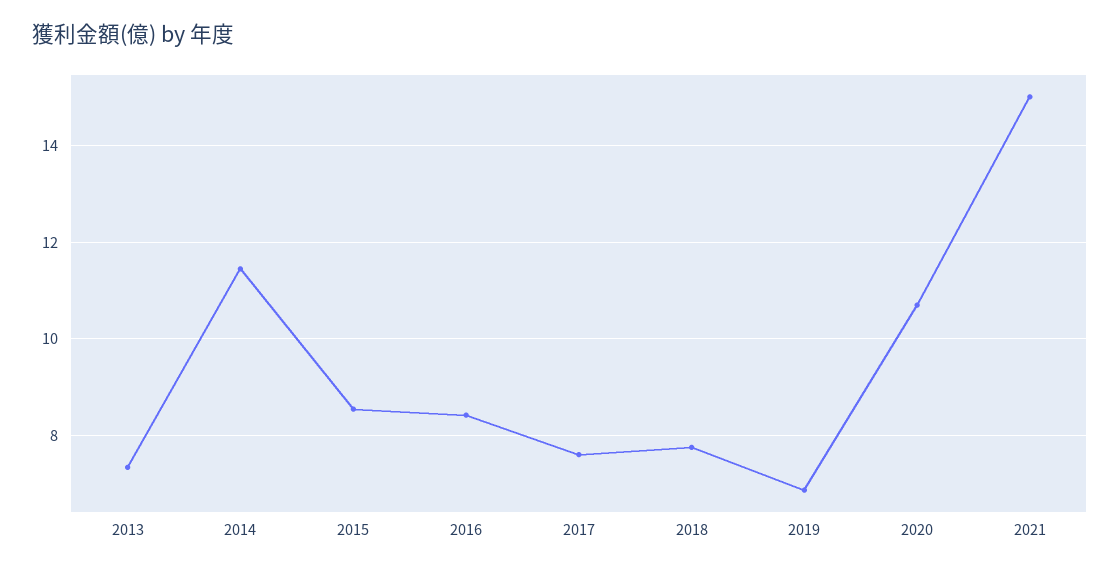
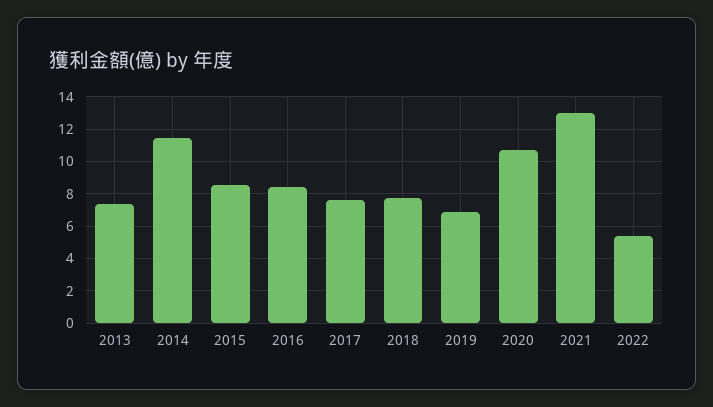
2021: 15 -> 13
2022: none -> 5.5

